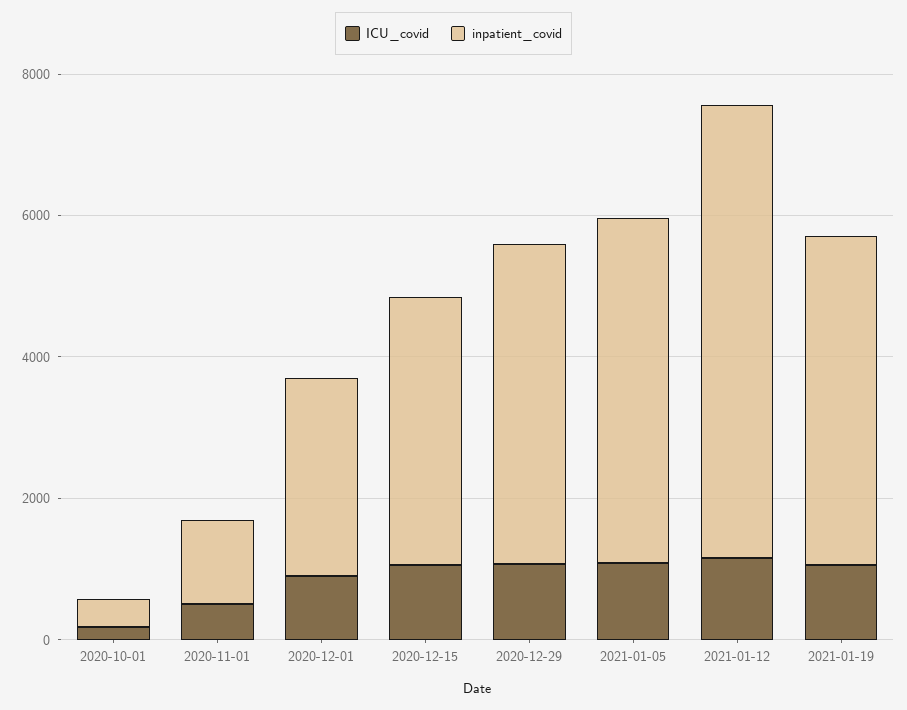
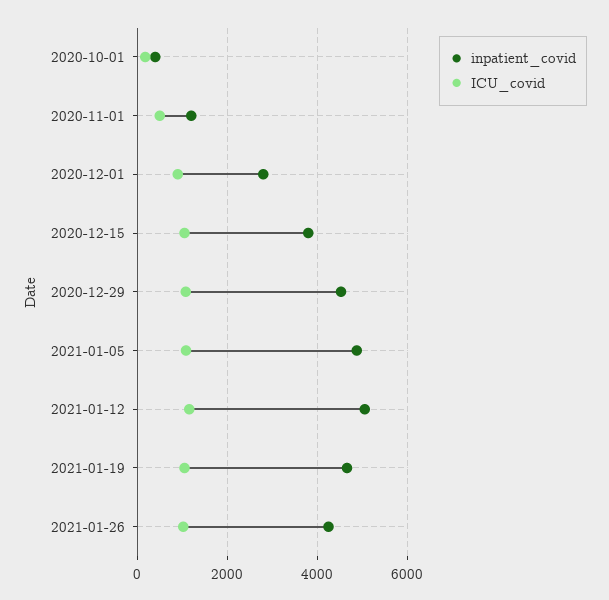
inpatient_covid, 2021-01-12: 6500 -> 5000
inpatient_covid, 2021-01-26: none -> 4200
ICU_covid, 2021-01-26: none -> 1000

